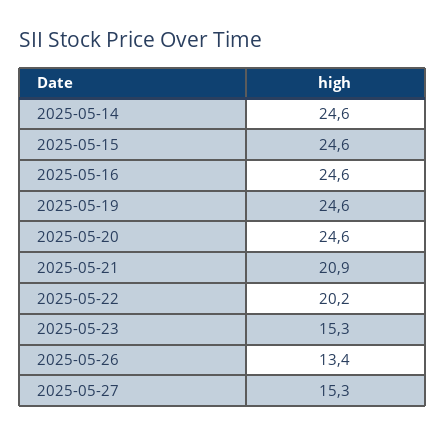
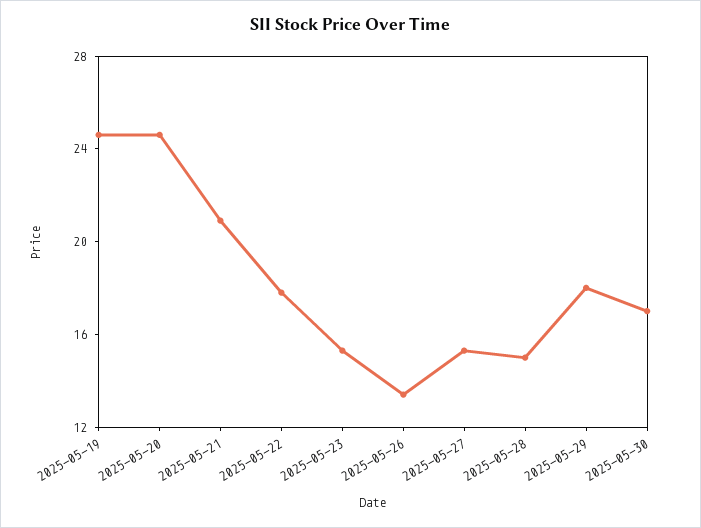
2025-05-14: 24.6 -> none
2025-05-15: 24.6 -> none
2025-05-16: 24.6 -> none
2025-05-22: 20.2 -> 18
2025-05-28: none -> 15
2025-05-29: none -> 18
2025-05-30: none -> 17

